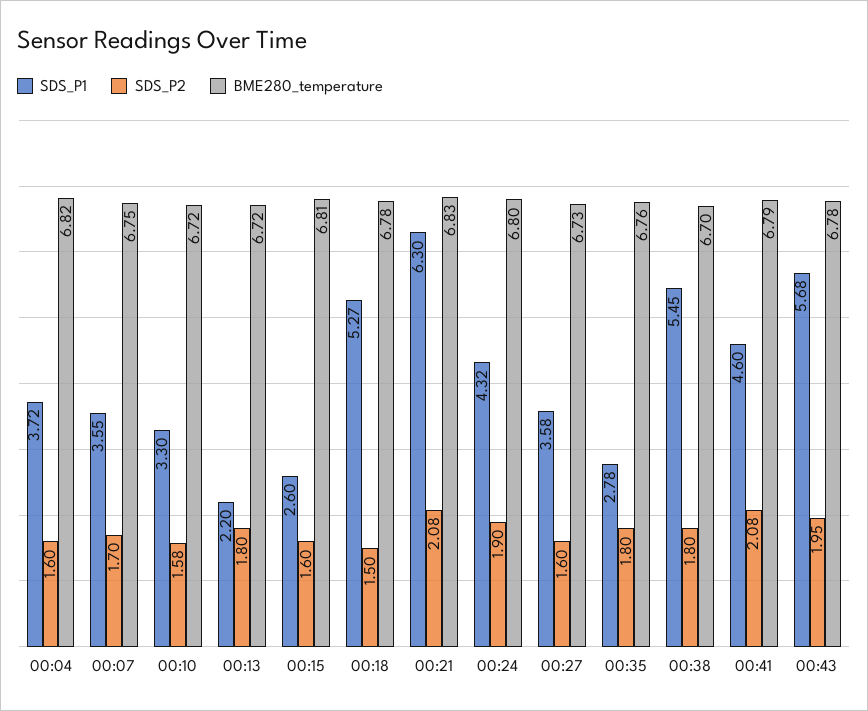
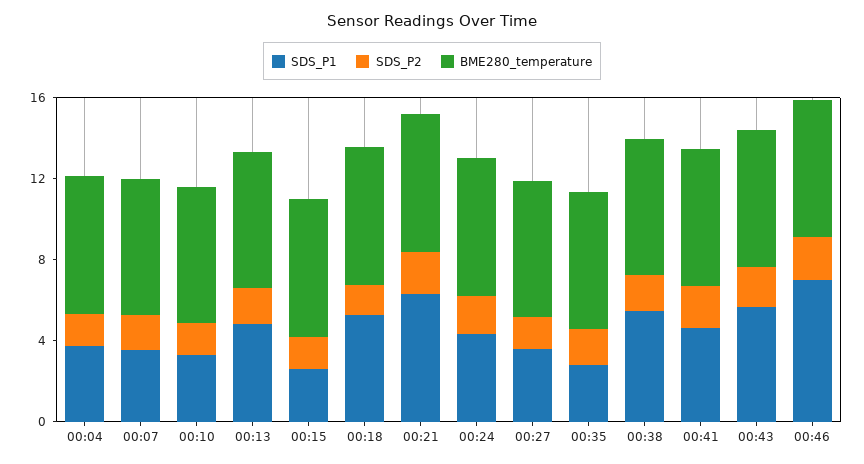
SDS_P1, 00:13: 2.2 -> 5
SDS_P1, 00:46: none -> 7
SDS_P2, 00:46: none -> 2
BME280_temperature, 00:46: none -> 7

